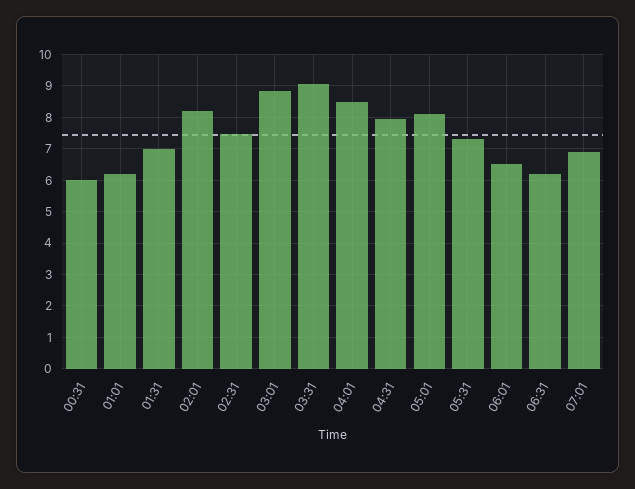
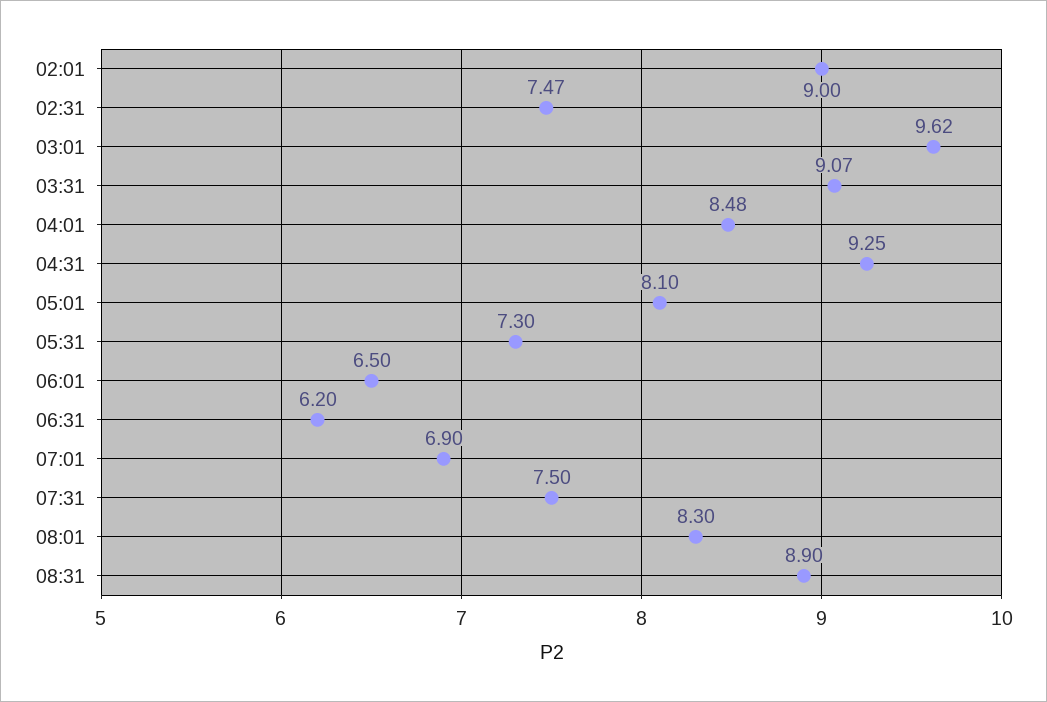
00:31: 6 -> none
01:01: 6.2 -> none
01:31: 7 -> none
02:01: 8.2 -> 9
03:01: 8.8 -> 9.62
04:31: 8 -> 9.25
07:31: none -> 7.5
08:01: none -> 8.3
08:31: none -> 8.9

